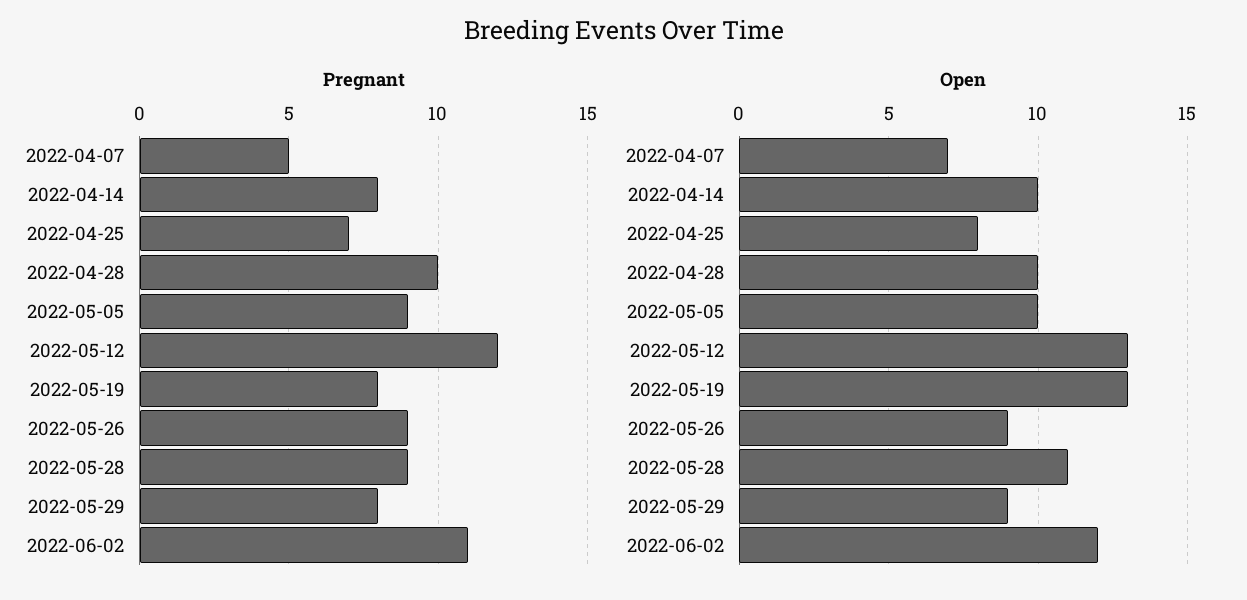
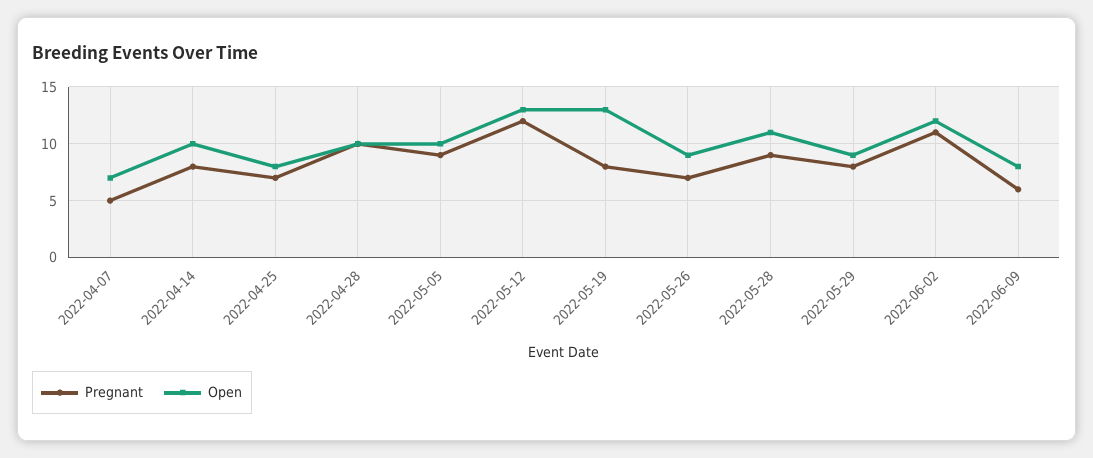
Pregnant, 2022-05-26: 9 -> 7
Pregnant, 2022-06-09: none -> 6
Open, 2022-06-09: none -> 8

